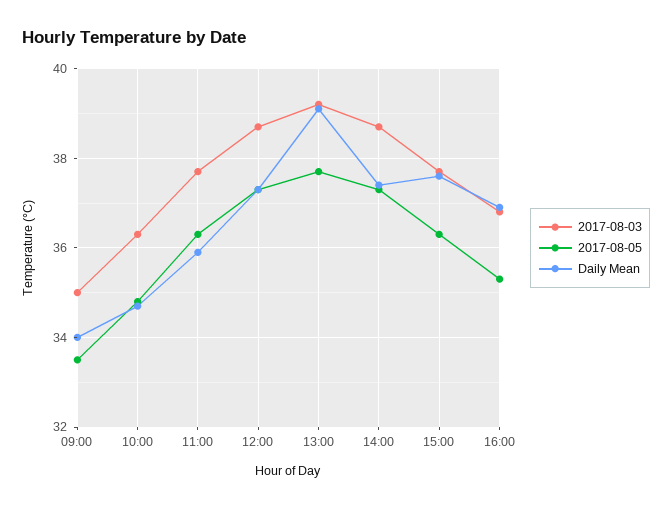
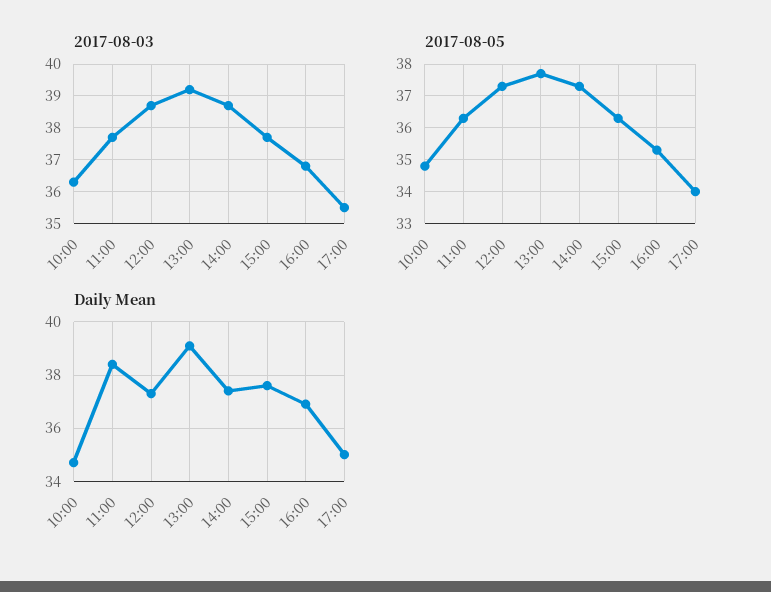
2017-08-03, 09:00: 35 -> none
2017-08-05, 09:00: 33.5 -> none
Daily Mean, 09:00: 34 -> none
Daily Mean, 11:00: 36 -> 38.5
2017-08-03, 17:00: none -> 35.5
2017-08-05, 17:00: none -> 34
Daily Mean, 17:00: none -> 35

